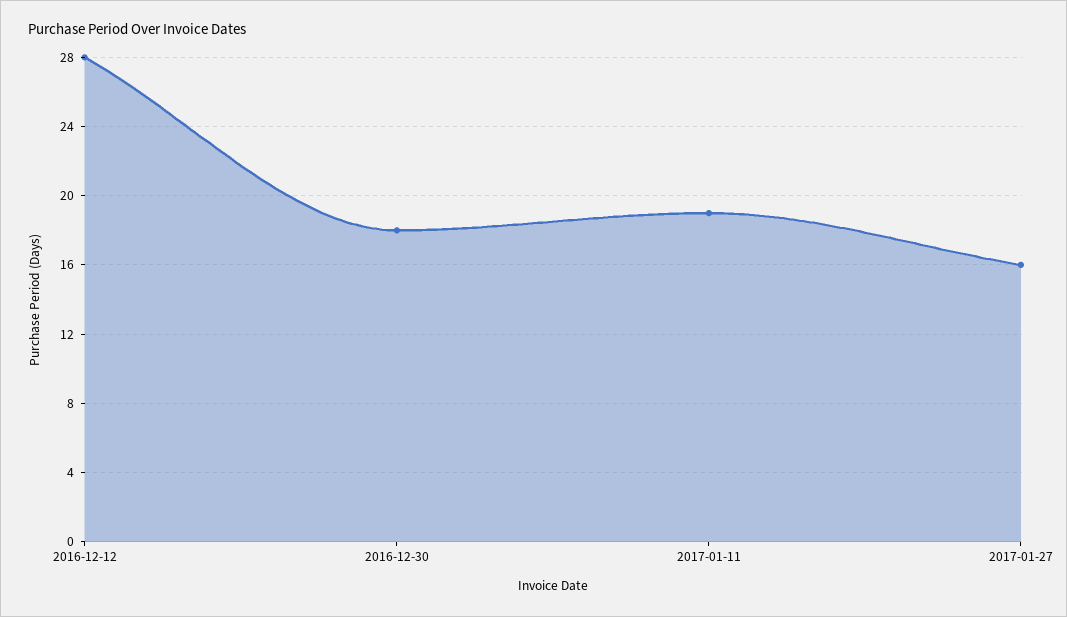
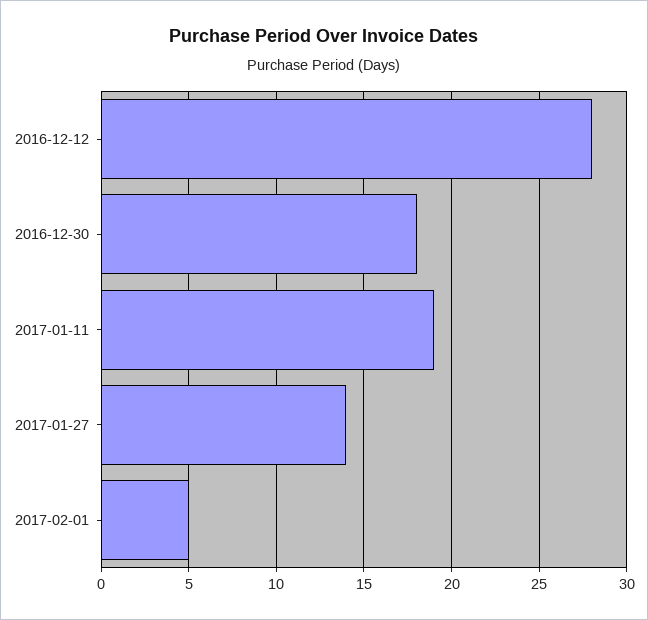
2017-01-27: 16 -> 14
2017-02-01: none -> 5

